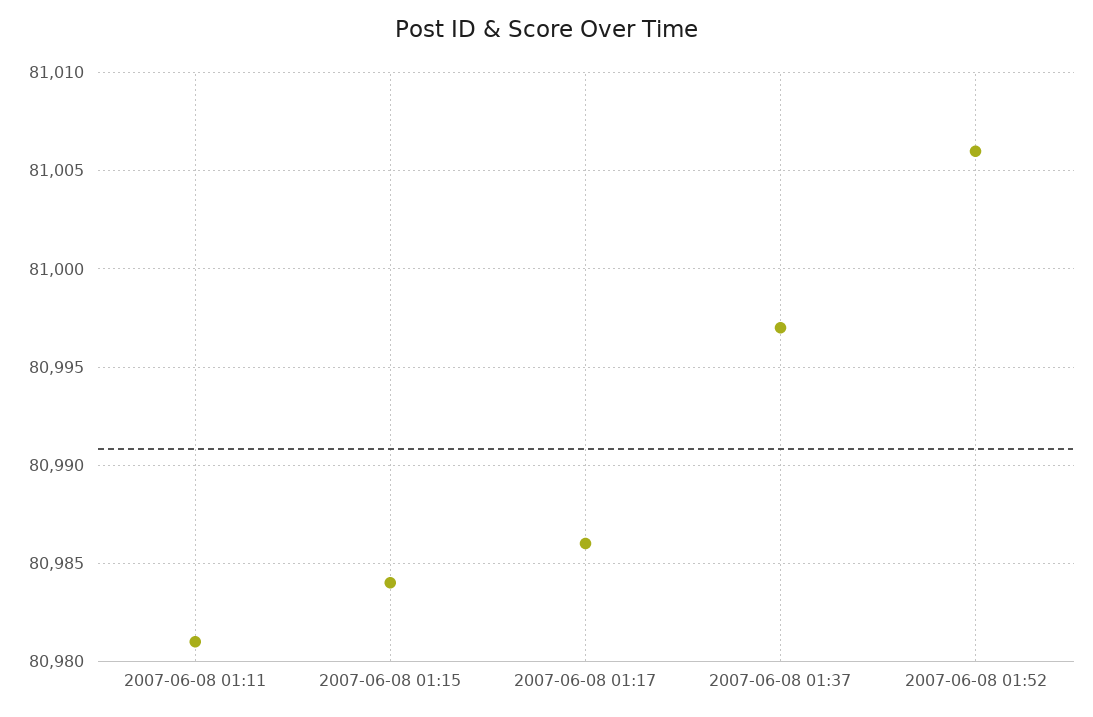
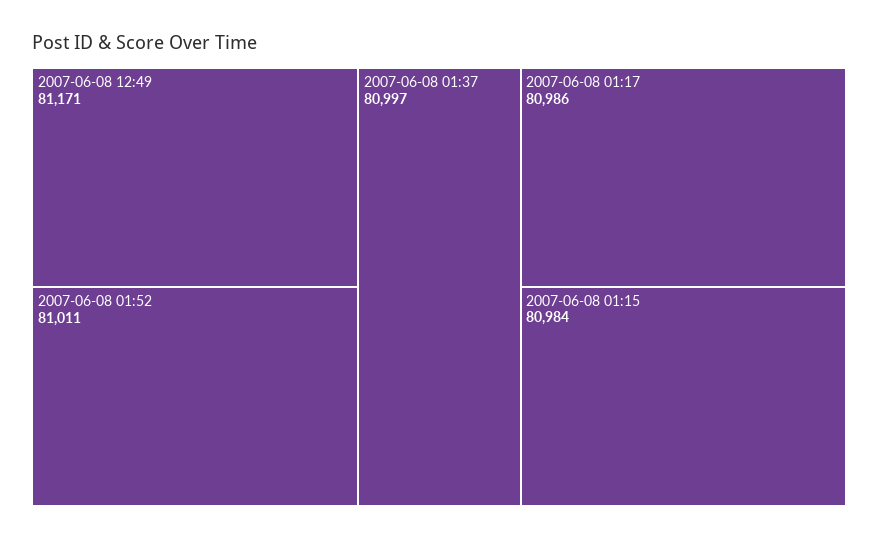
2007-06-08 01:11: 80981 -> none
2007-06-08 01:52: 81006 -> 81011
2007-06-08 12:49: none -> 81171

